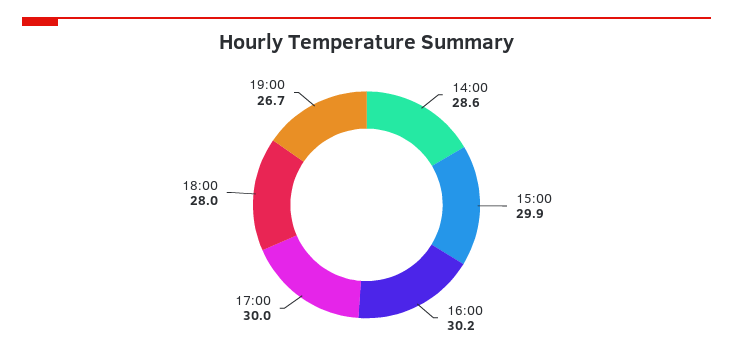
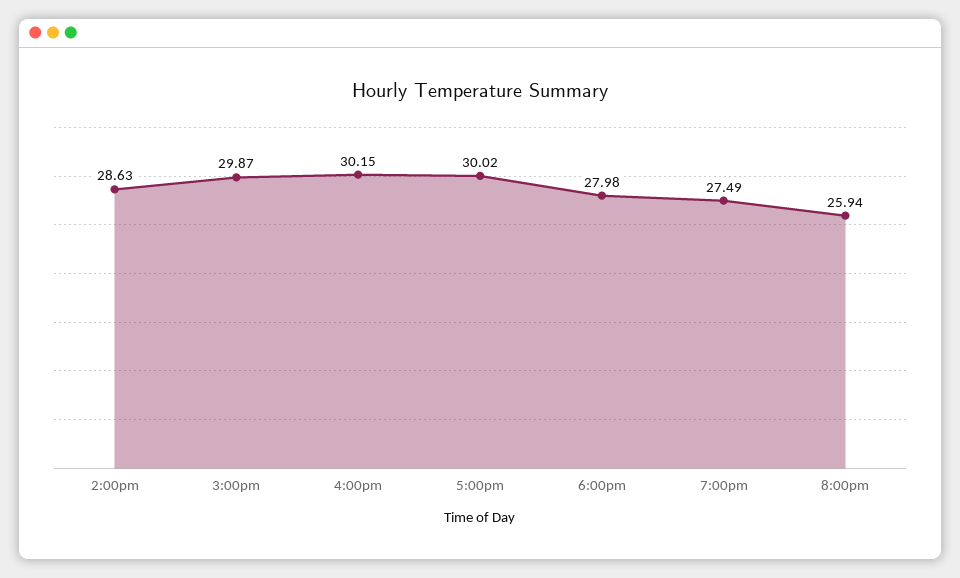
19:00: 26.7 -> 27.49
8:00pm: none -> 25.94

